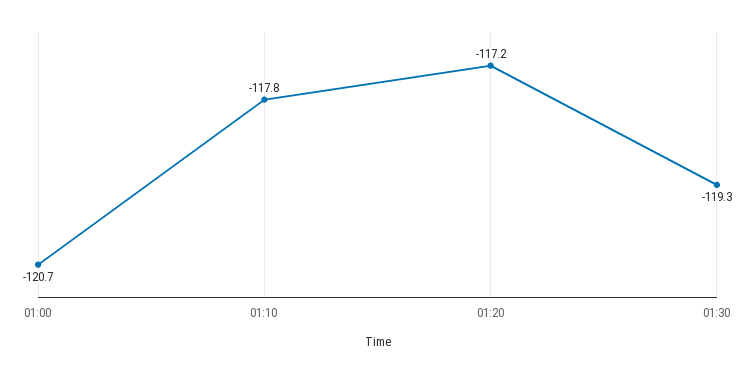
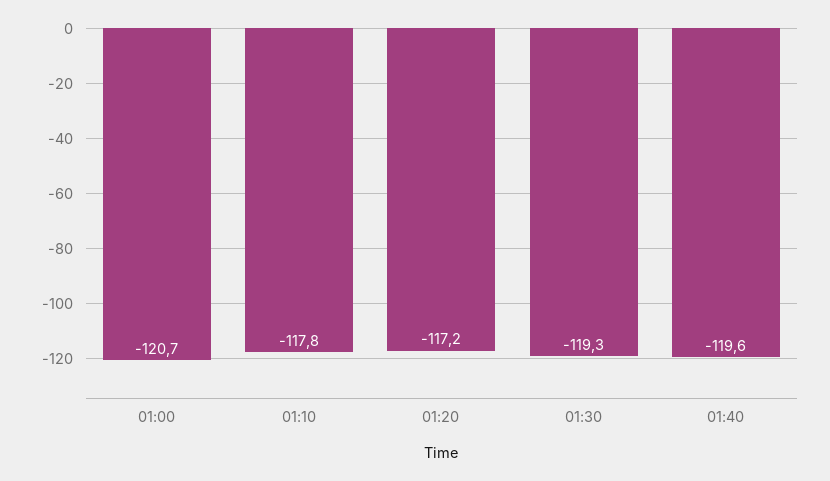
01:40: none -> -119.6

